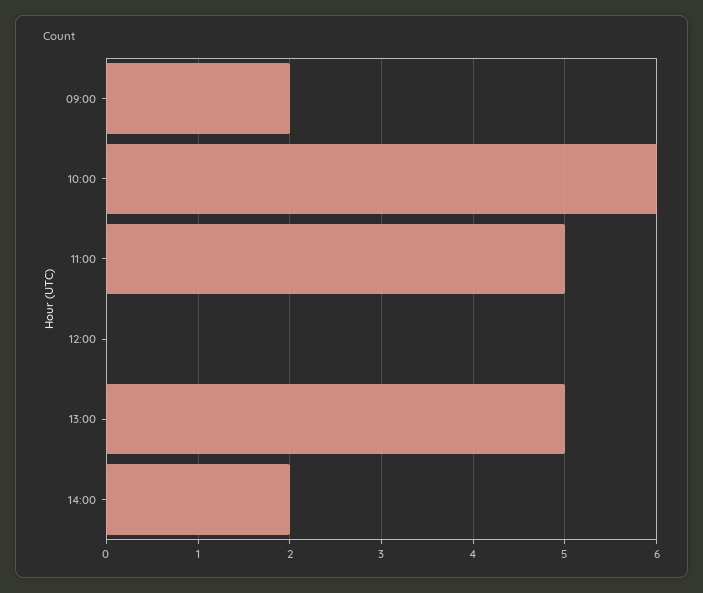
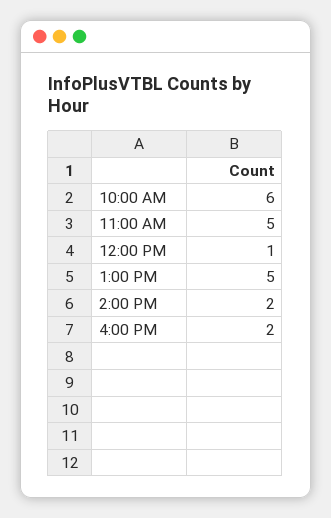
09:00: 2 -> none
12:00: 0 -> 1
4:00 PM: none -> 2

